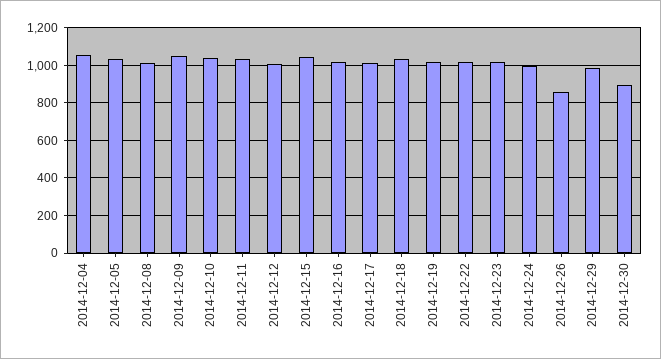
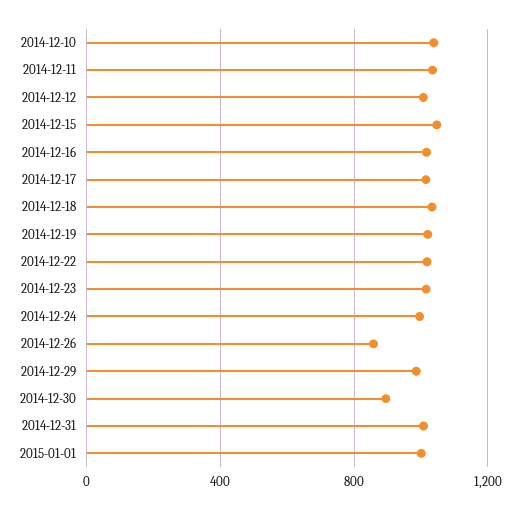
2014-12-04: 1050 -> none
2014-12-05: 1050 -> none
2014-12-08: 1000 -> none
2014-12-09: 1050 -> none
2014-12-31: none -> 1000
2015-01-01: none -> 1000

